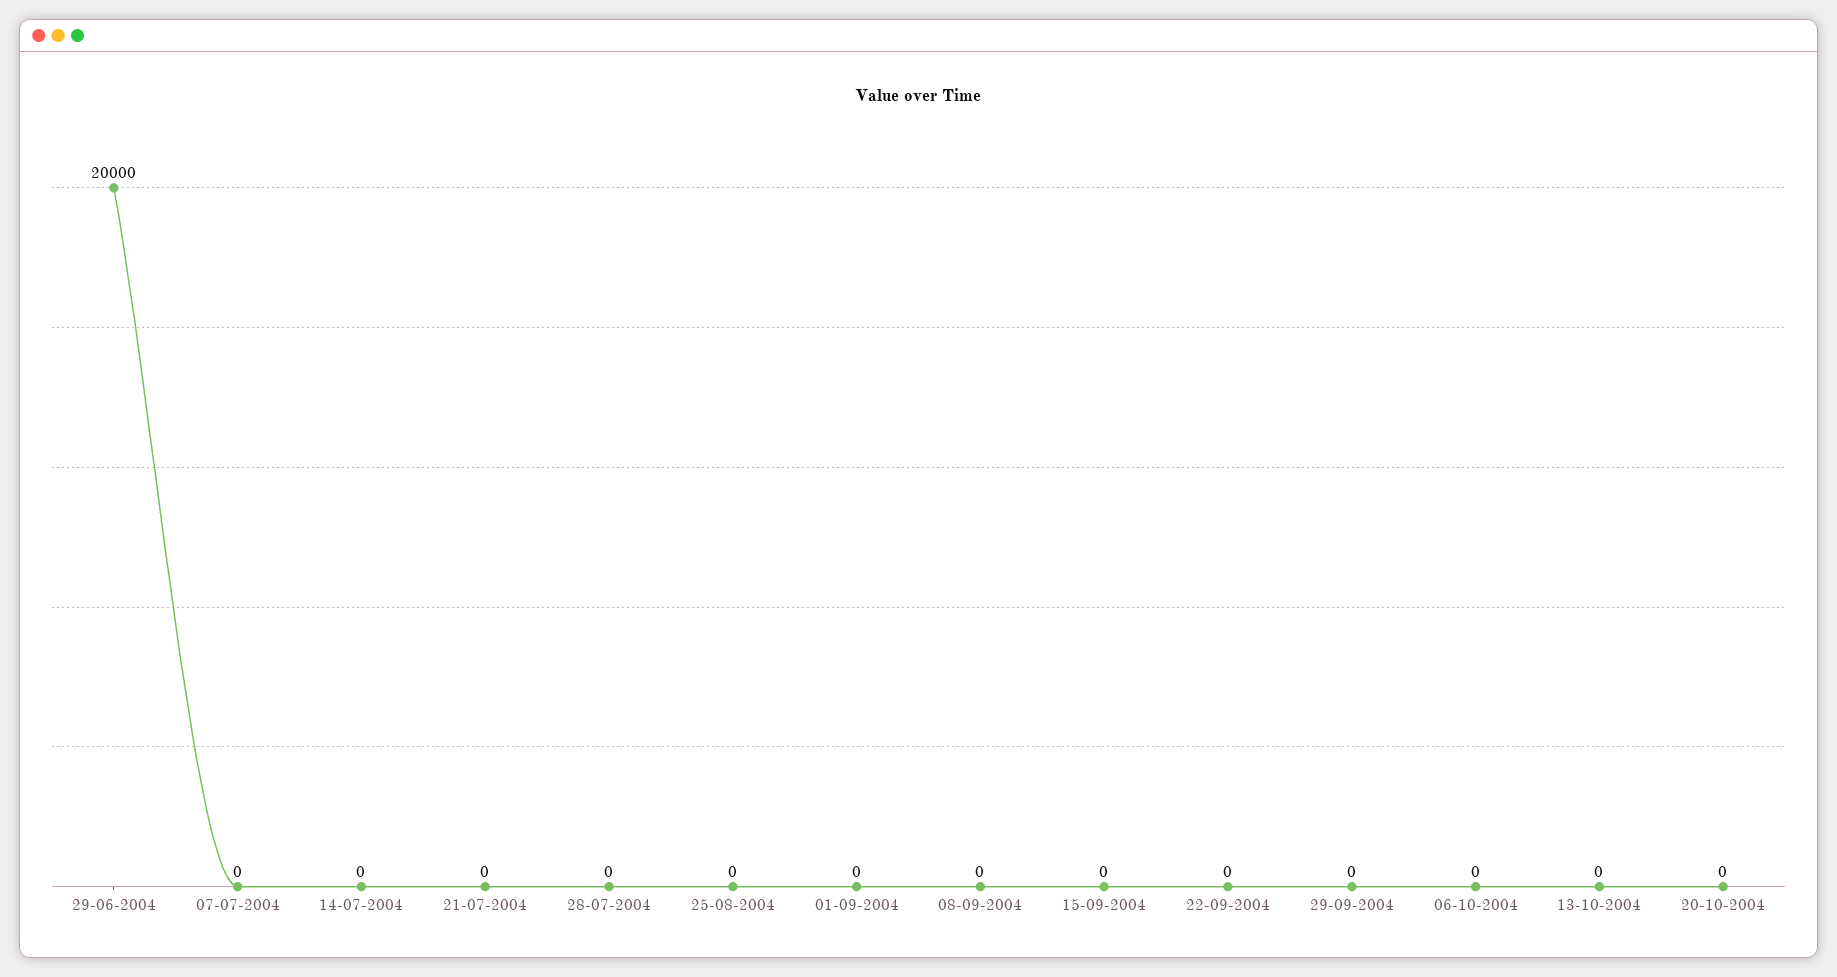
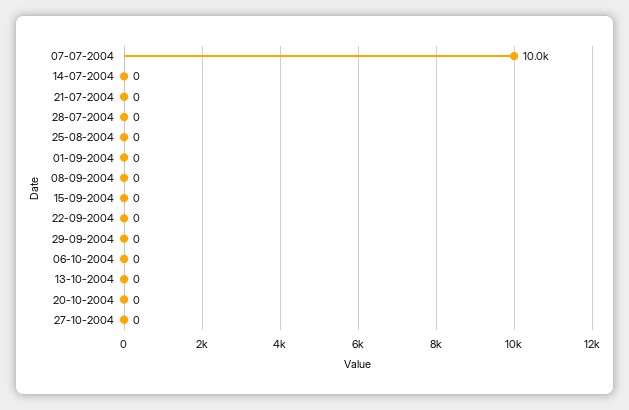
29-06-2004: 20000 -> none
07-07-2004: 0 -> 10000
27-10-2004: none -> 0

